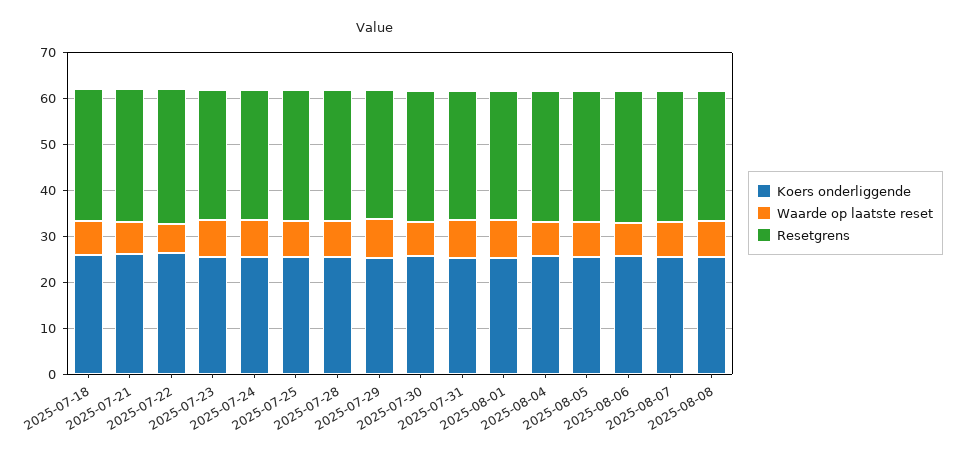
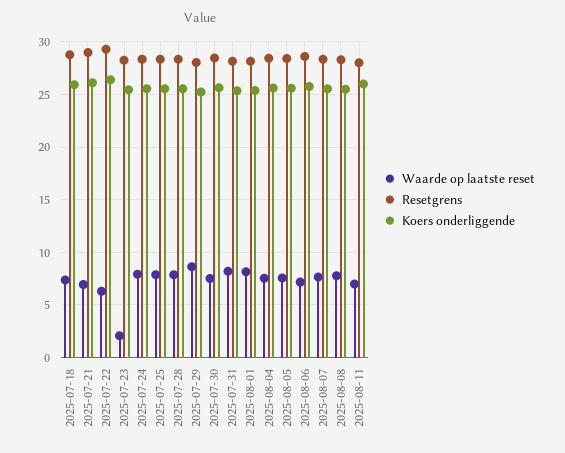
Waarde op laatste reset, 2025-07-23: 8 -> 2
Waarde op laatste reset, 2025-08-11: none -> 7
Resetgrens, 2025-08-11: none -> 28
Koers onderliggende, 2025-08-11: none -> 26

